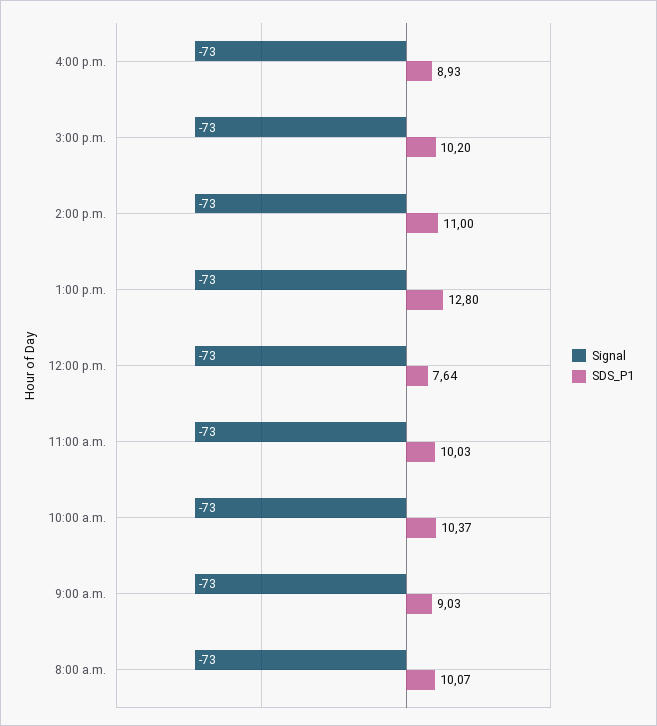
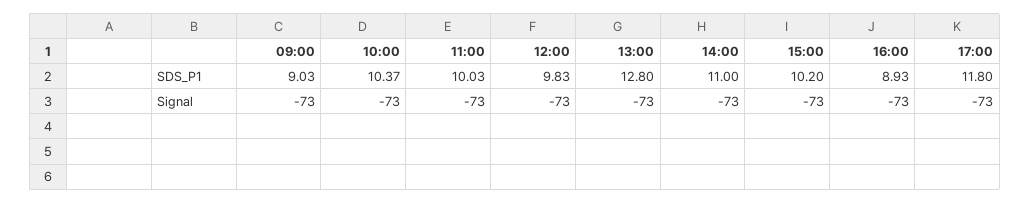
SDS_P1, 12:00 p.m.: 7.64 -> 9.83
Signal, 8:00 a.m.: -73 -> none
SDS_P1, 8:00 a.m.: 10.07 -> none
SDS_P1, 17:00: none -> 11.8
Signal, 17:00: none -> -73

